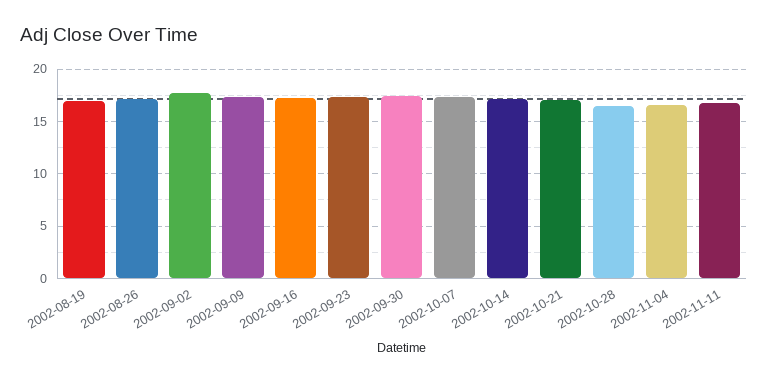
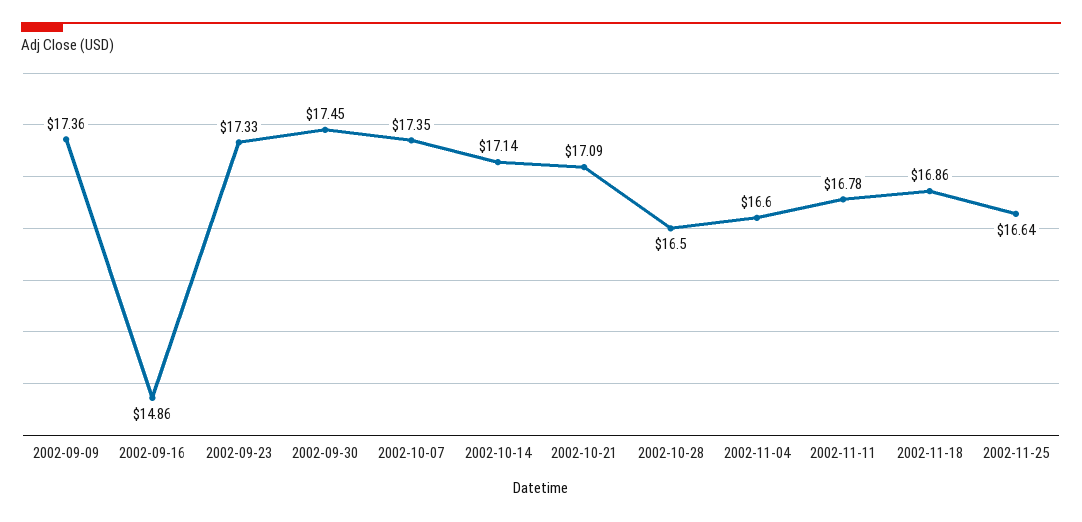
2002-08-19: 17 -> none
2002-08-26: 17 -> none
2002-09-02: 18 -> none
2002-09-16: 17 -> 14.86
2002-11-18: none -> 16.86
2002-11-25: none -> 16.64

